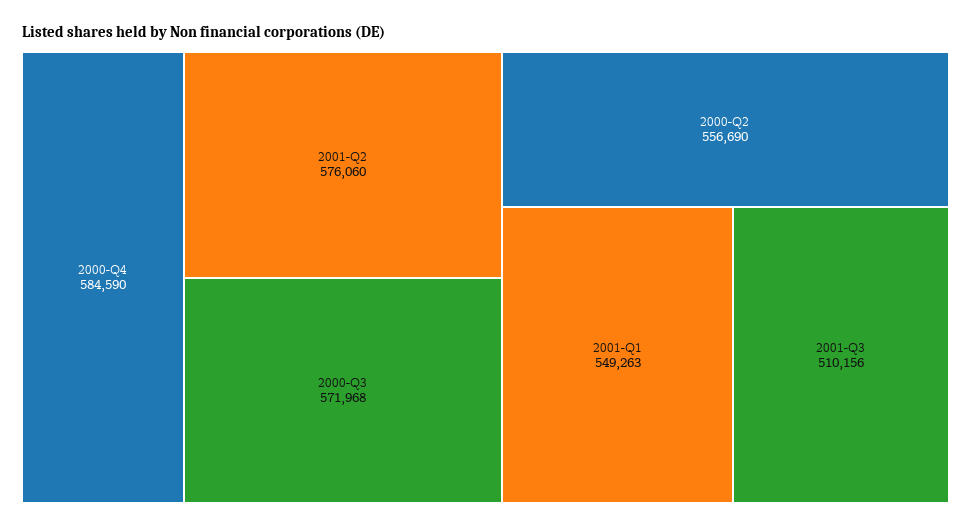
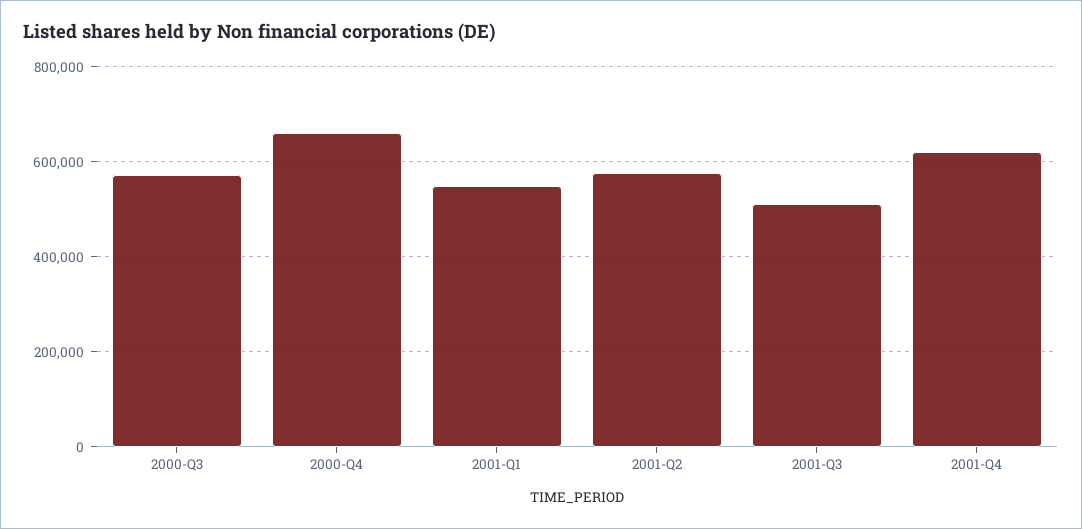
2000-Q4: 584590 -> 660000
2000-Q2: 556690 -> none
2001-Q4: none -> 620000

